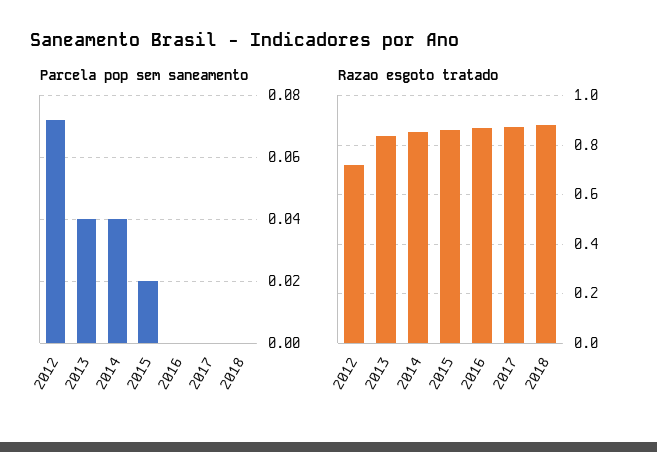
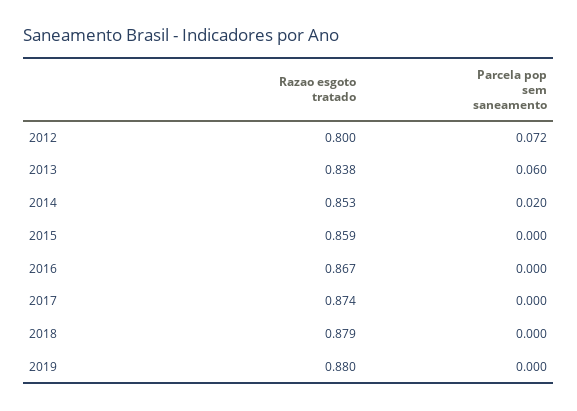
Parcela pop sem saneamento, 2013: 0.04 -> 0.06
Parcela pop sem saneamento, 2014: 0.04 -> 0.02
Parcela pop sem saneamento, 2015: 0.02 -> 0
Razao esgoto tratado, 2012: 0.725 -> 0.8
Razao esgoto tratado, 2019: none -> 0.88
Parcela pop sem saneamento, 2019: none -> 0

